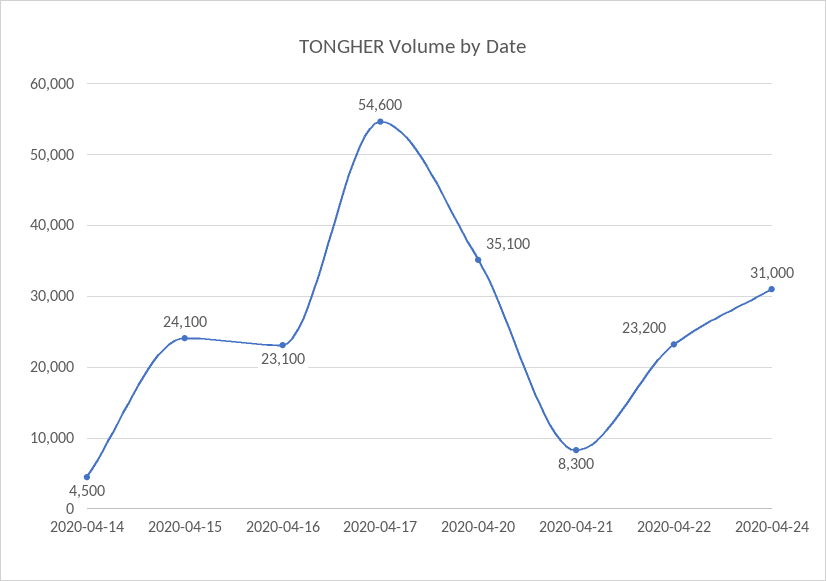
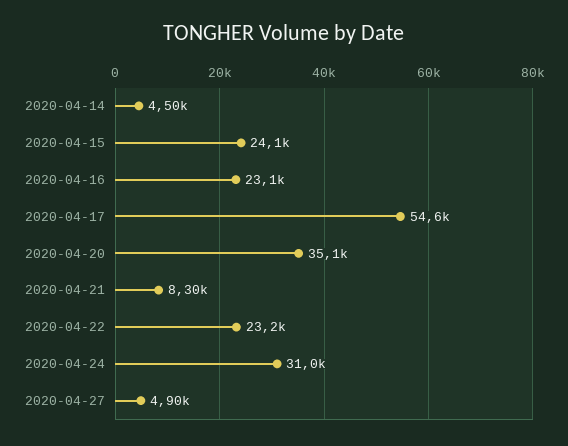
2020-04-27: none -> 4900

